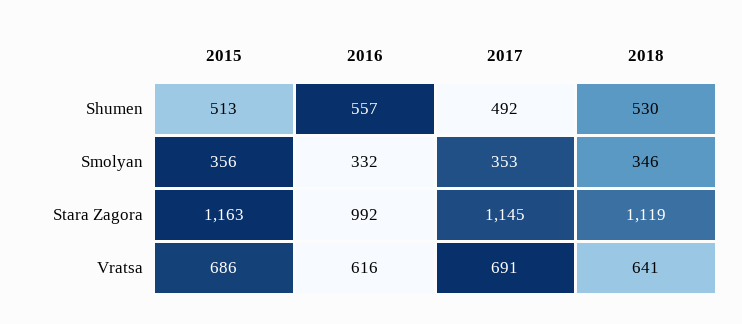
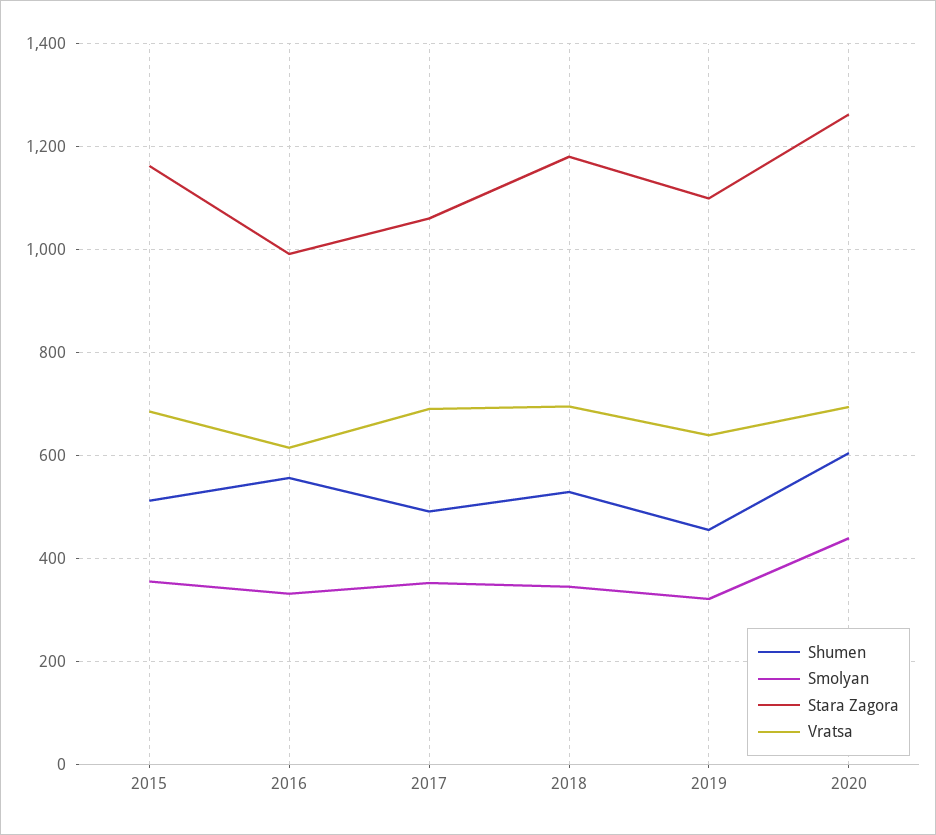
Stara Zagora, 2017: 1145 -> 1060
Stara Zagora, 2018: 1119 -> 1180
Vratsa, 2018: 641 -> 700
Shumen, 2019: none -> 460
Smolyan, 2019: none -> 320
Stara Zagora, 2019: none -> 1100
Vratsa, 2019: none -> 640
Shumen, 2020: none -> 600
Smolyan, 2020: none -> 440
Stara Zagora, 2020: none -> 1260
Vratsa, 2020: none -> 700

